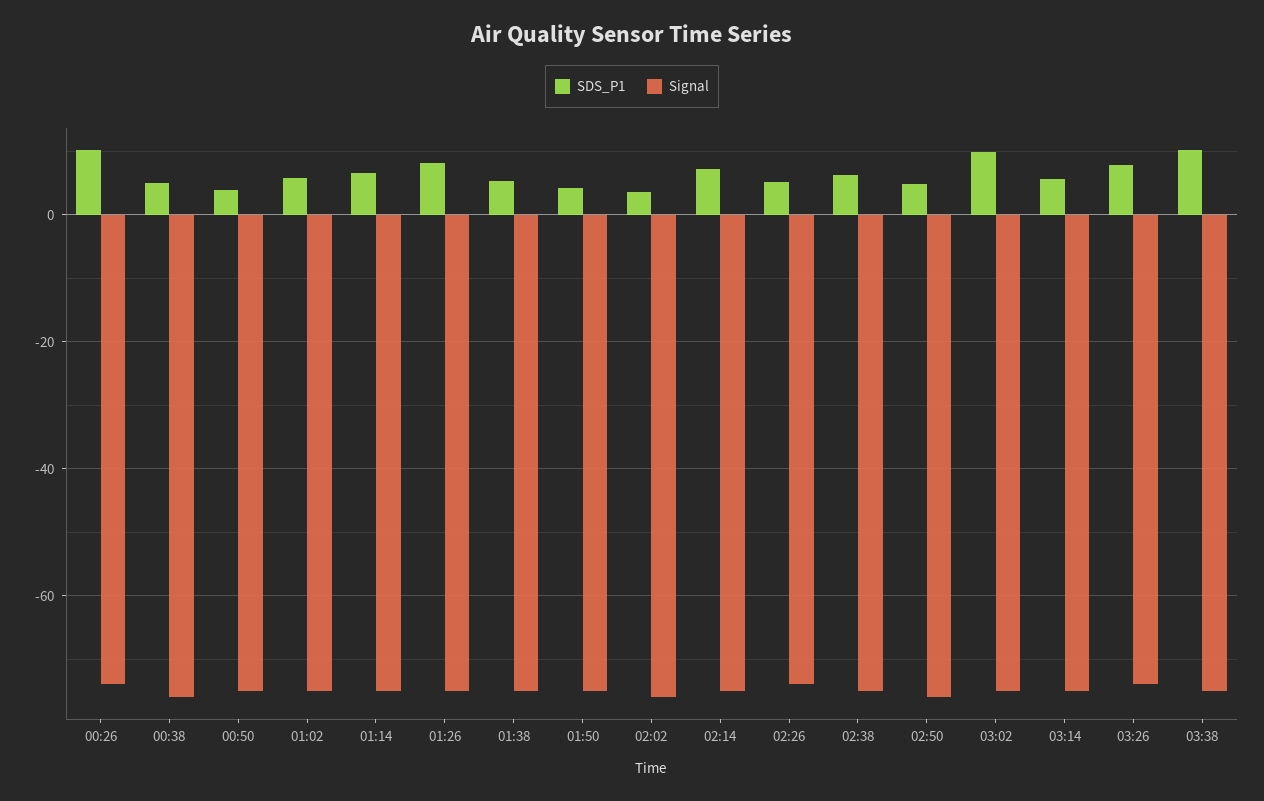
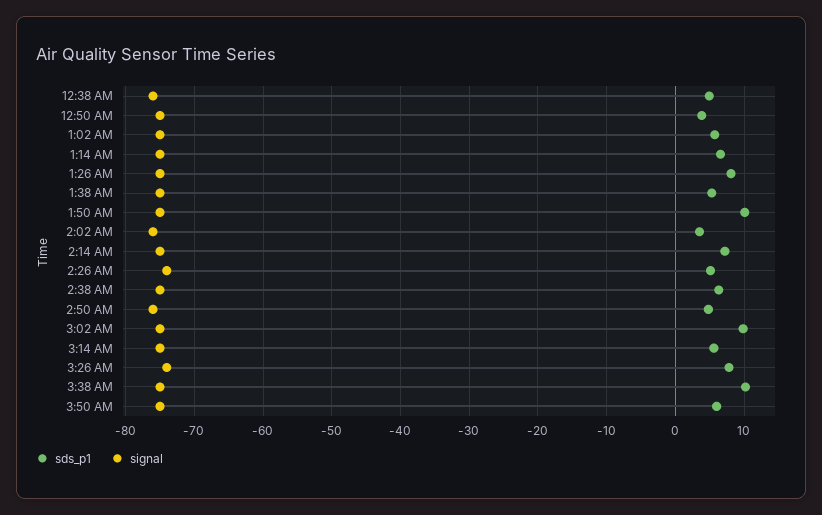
SDS_P1, 00:26: 10 -> none
Signal, 00:26: -74 -> none
SDS_P1, 01:50: 4 -> 10
SDS_P1, 3:50 AM: none -> 6
Signal, 3:50 AM: none -> -75

